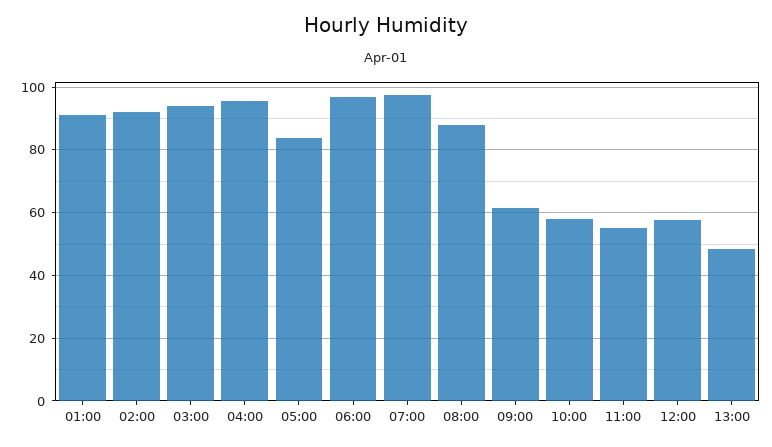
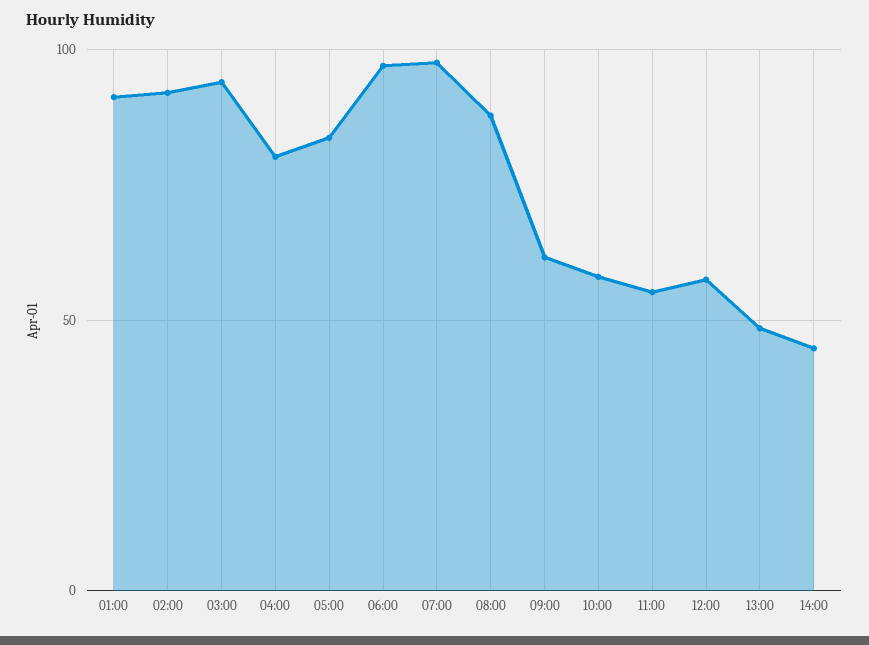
04:00: 96 -> 80
14:00: none -> 45

